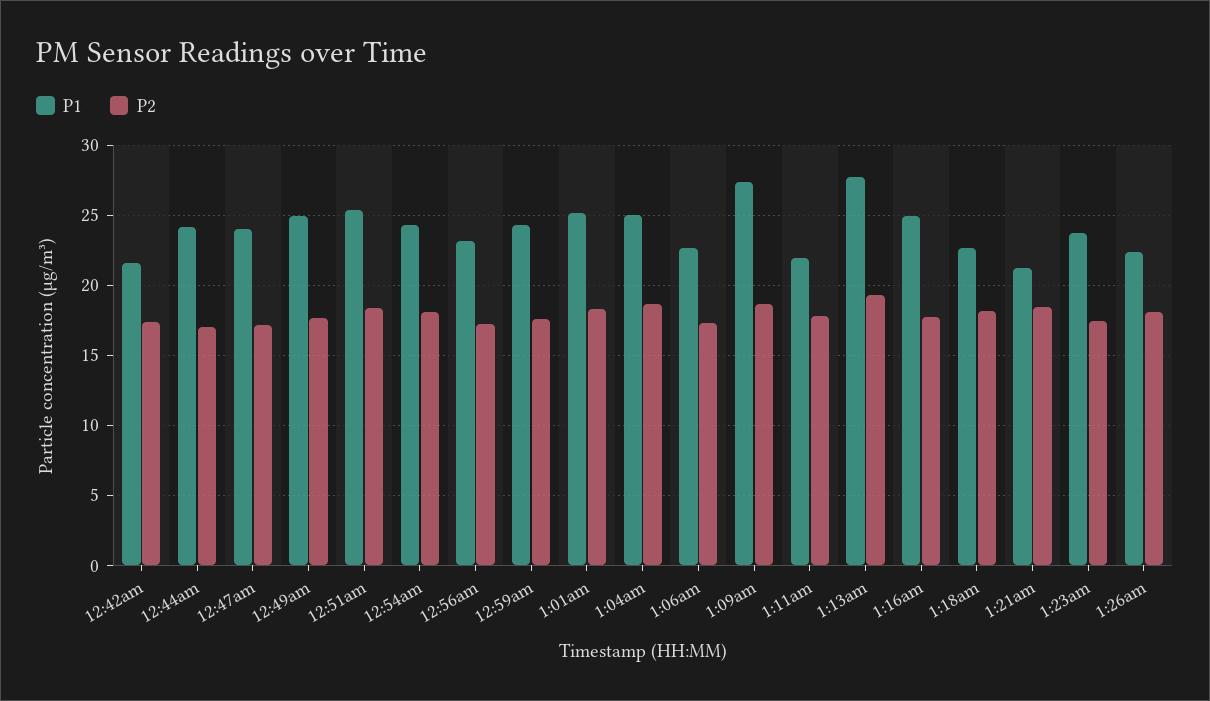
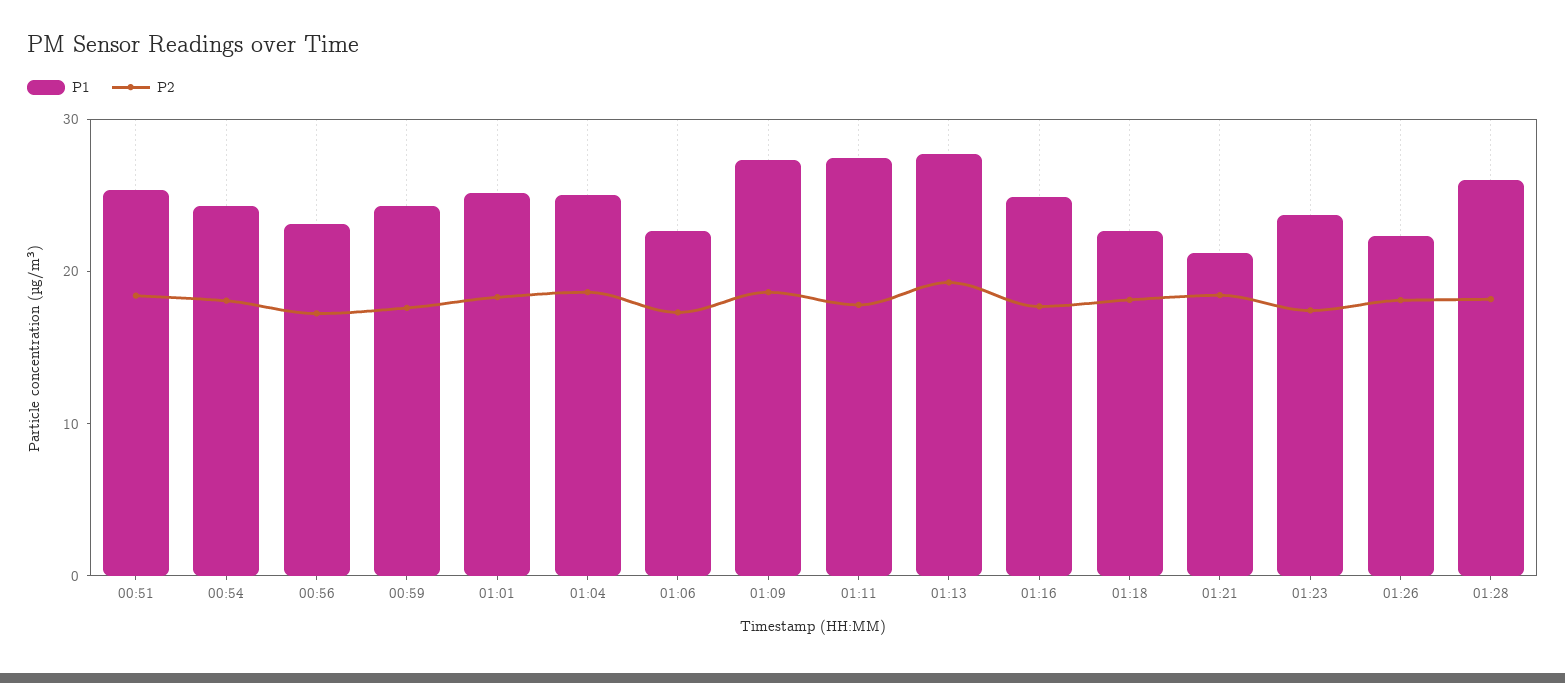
P1, 12:42am: 21.5 -> none
P2, 12:42am: 17.5 -> none
P1, 12:44am: 24 -> none
P2, 12:44am: 17 -> none
P1, 12:47am: 24 -> none
P2, 12:47am: 17 -> none
P1, 12:49am: 25 -> none
P2, 12:49am: 17.5 -> none
P1, 1:11am: 22 -> 28
P1, 01:28: none -> 26
P2, 01:28: none -> 18

